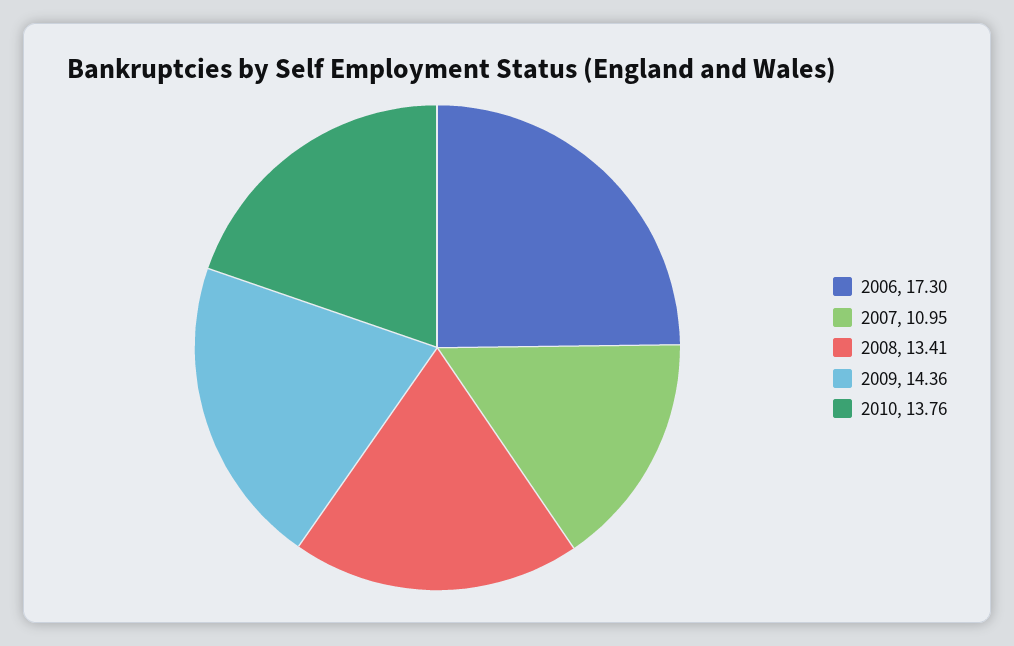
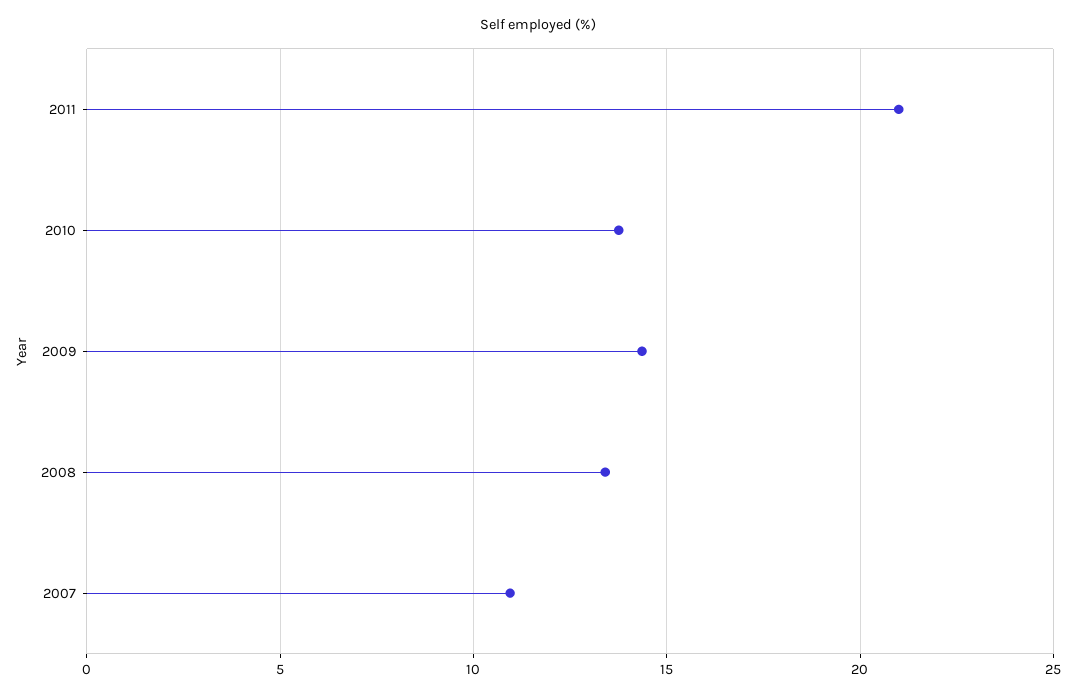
2006: 17.3 -> none
2011: none -> 21

